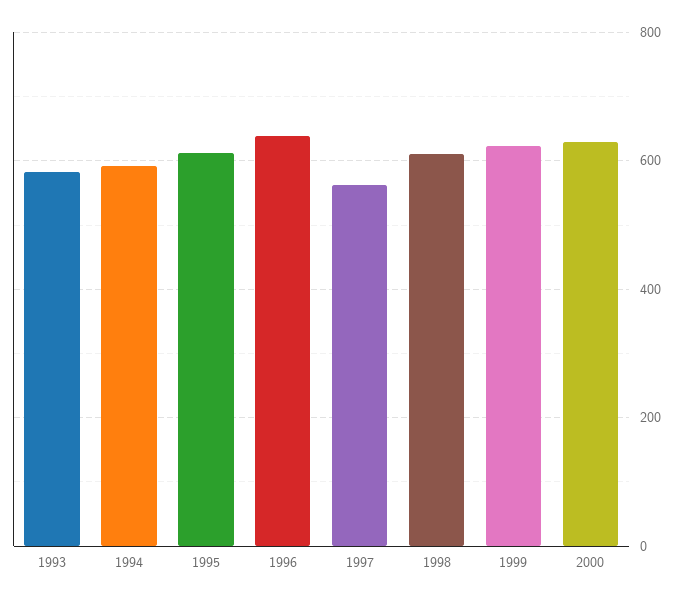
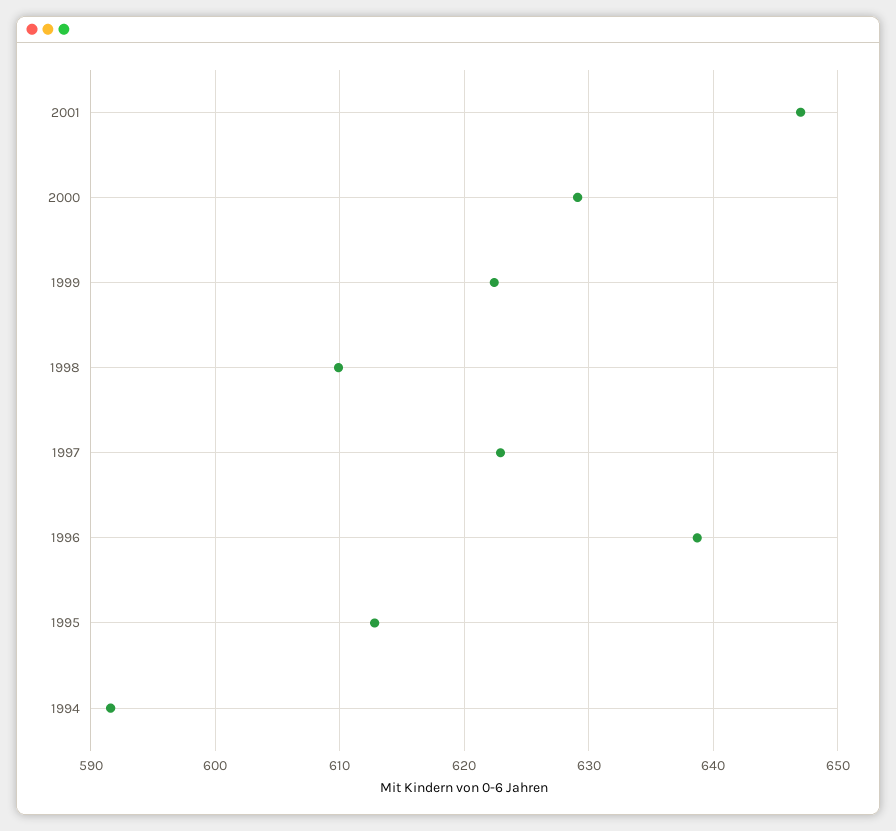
1993: 580 -> none
1997: 560 -> 623
2001: none -> 647

